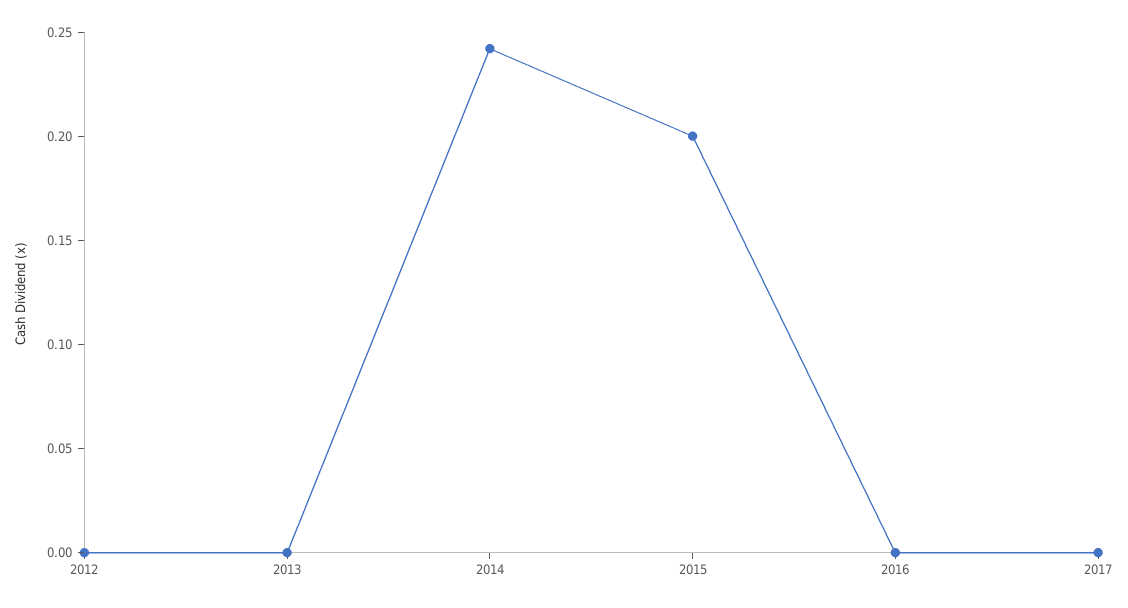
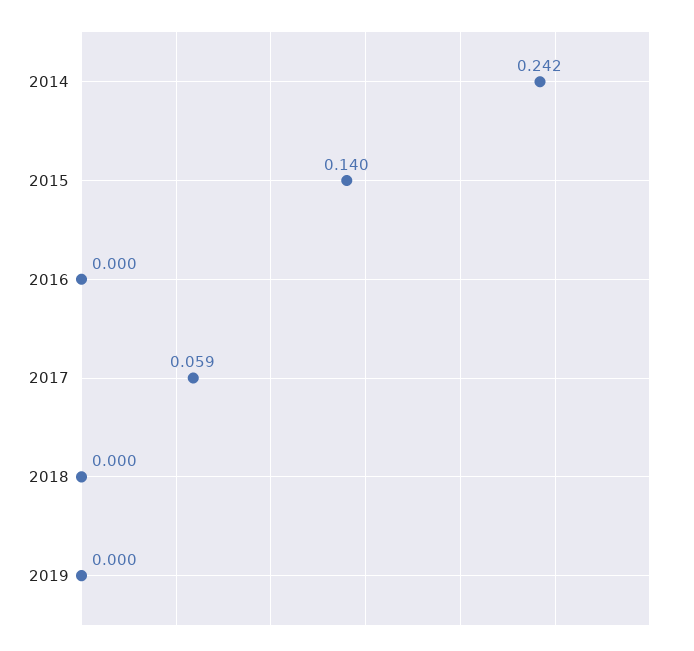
2012: 0 -> none
2013: 0 -> none
2015: 0.2 -> 0.14
2017: 0 -> 0.059
2018: none -> 0
2019: none -> 0

